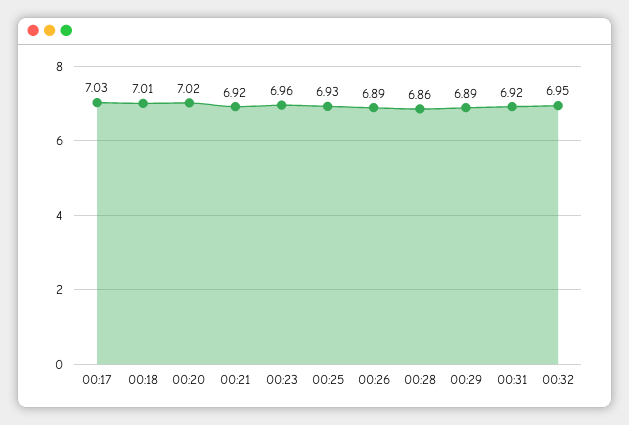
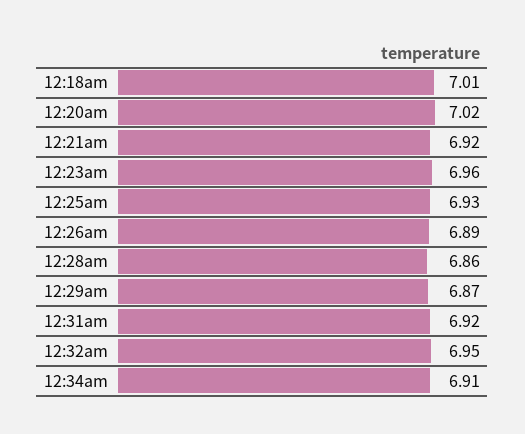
00:17: 7.03 -> none
00:29: 6.89 -> 6.87
12:34am: none -> 6.91

